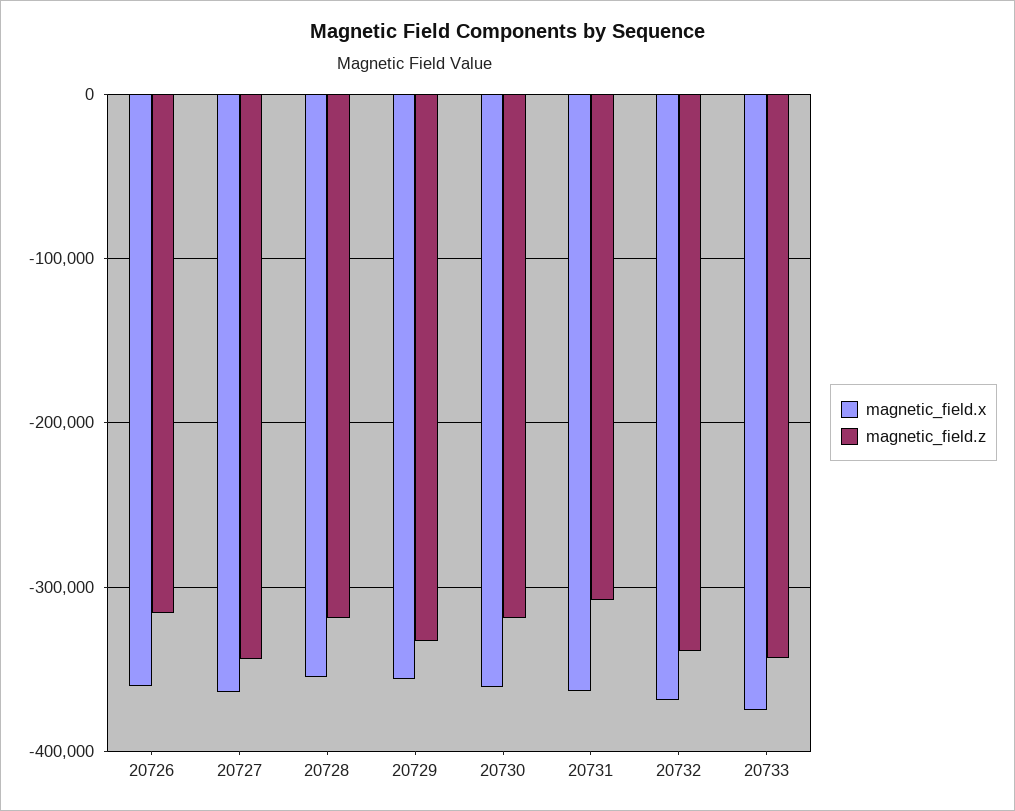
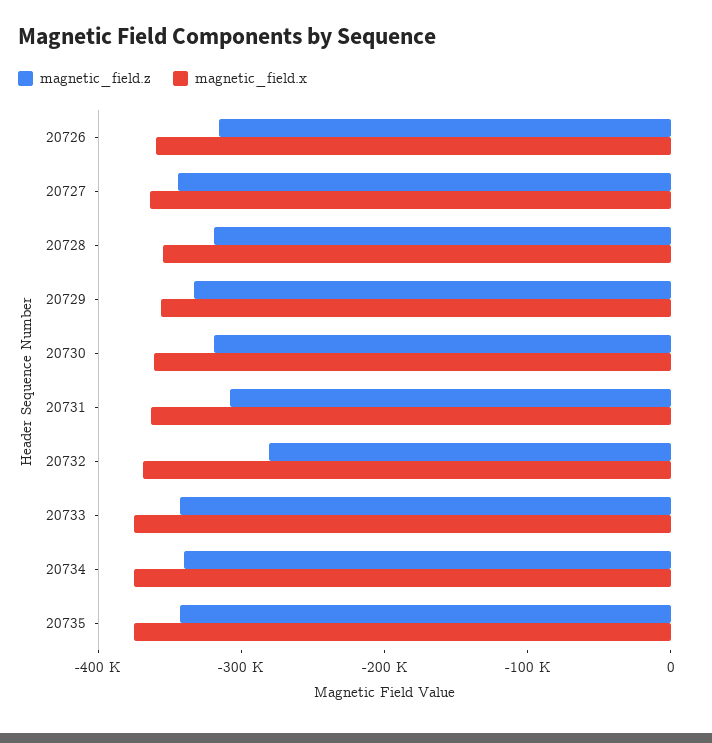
magnetic_field.z, 20732: -340000 -> -280000
magnetic_field.z, 20734: none -> -340000
magnetic_field.x, 20734: none -> -380000
magnetic_field.z, 20735: none -> -340000
magnetic_field.x, 20735: none -> -380000

